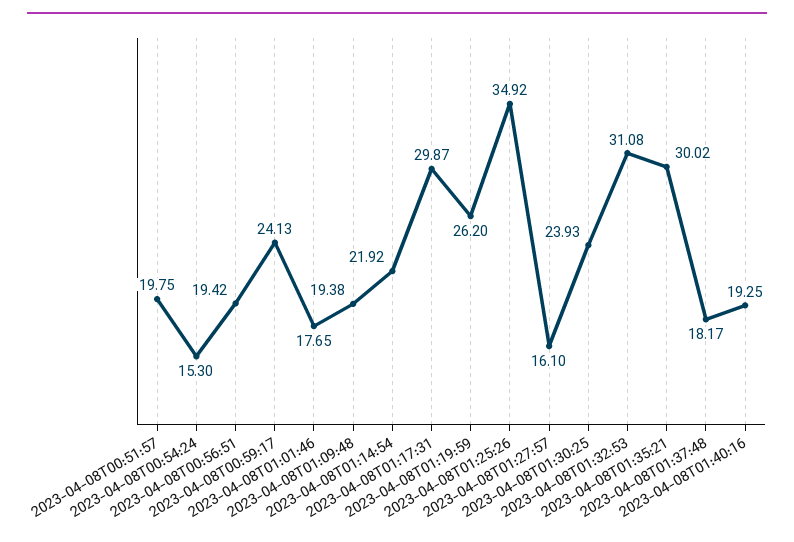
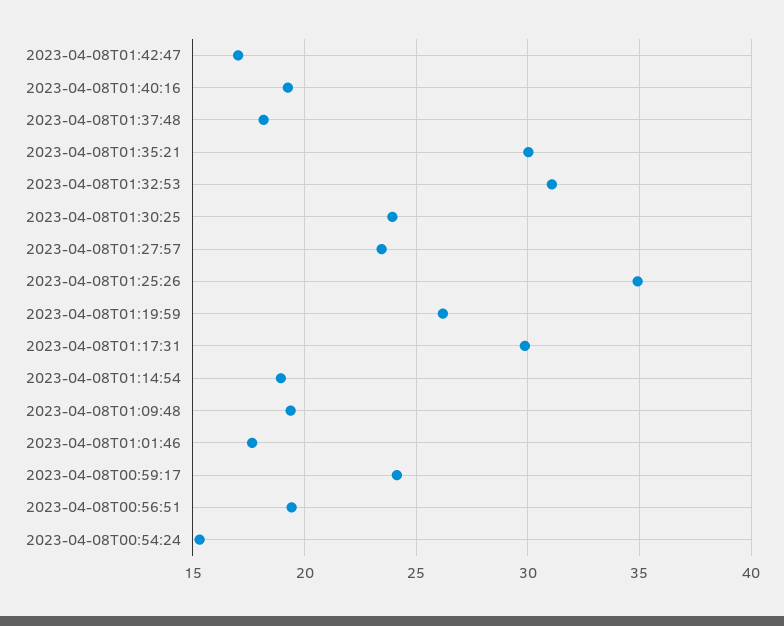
2023-04-08T00:51:57: 19.75 -> none
2023-04-08T01:14:54: 21.92 -> 19
2023-04-08T01:27:57: 16.1 -> 23.5
2023-04-08T01:42:47: none -> 17

